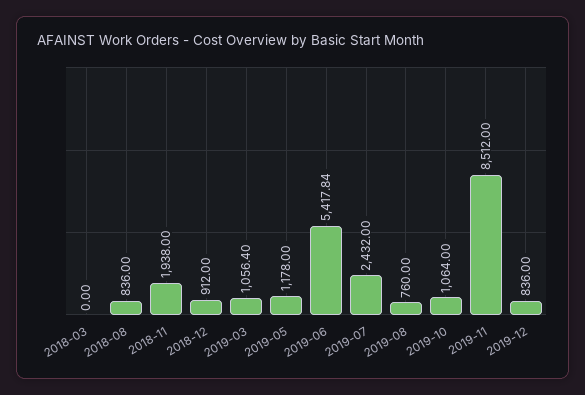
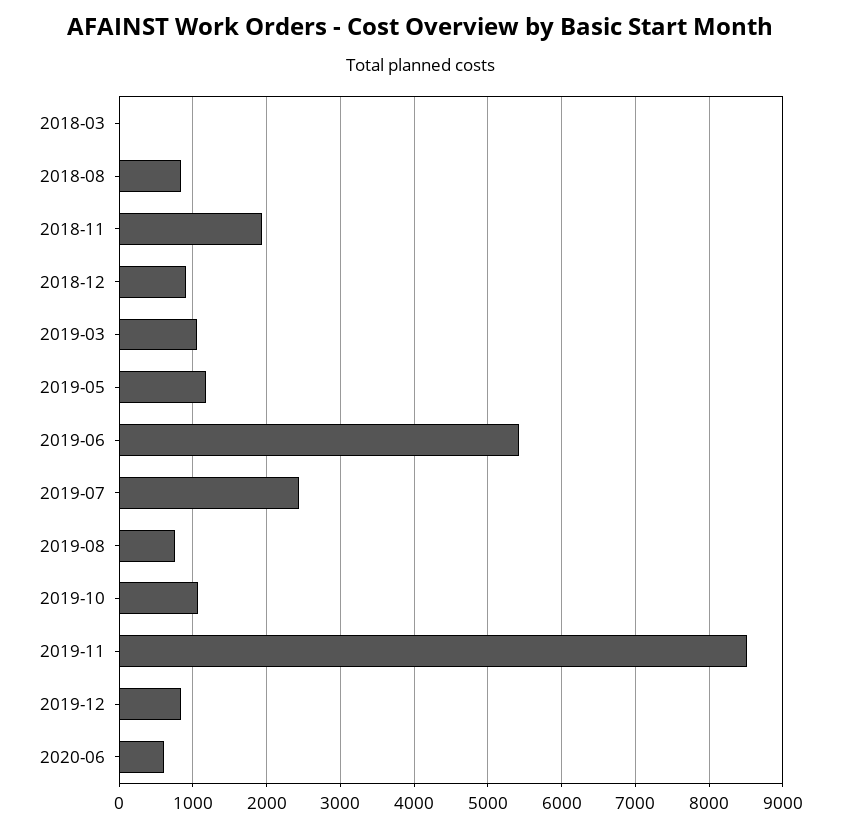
2020-06: none -> 600

